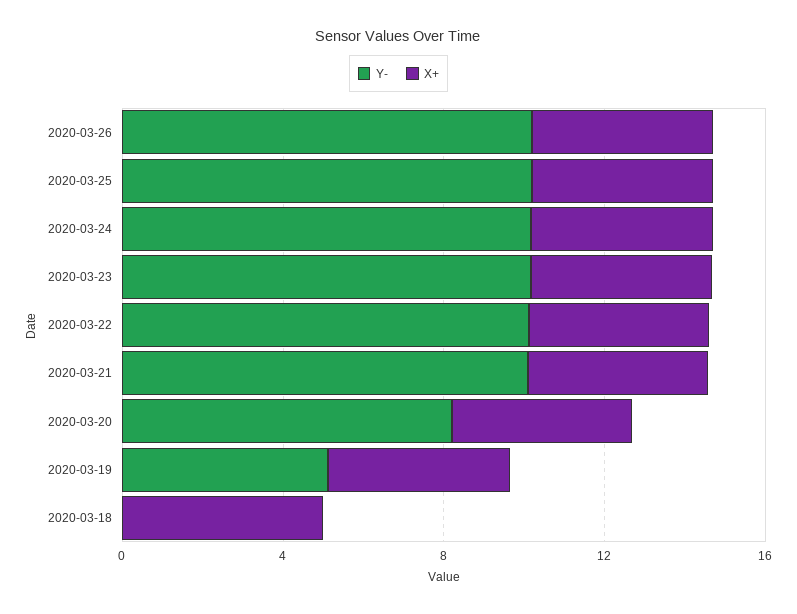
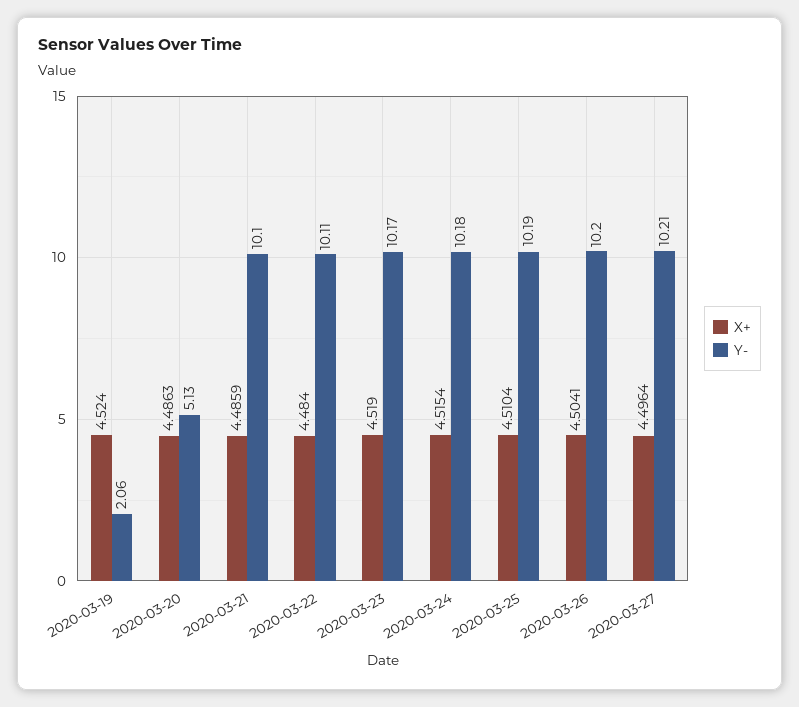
Y-, 2020-03-20: 8 -> 5.13
Y-, 2020-03-19: 5 -> 2.06
Y-, 2020-03-18: 0 -> none
X+, 2020-03-18: 5 -> none
X+, 2020-03-27: none -> 4.4964
Y-, 2020-03-27: none -> 10.21

